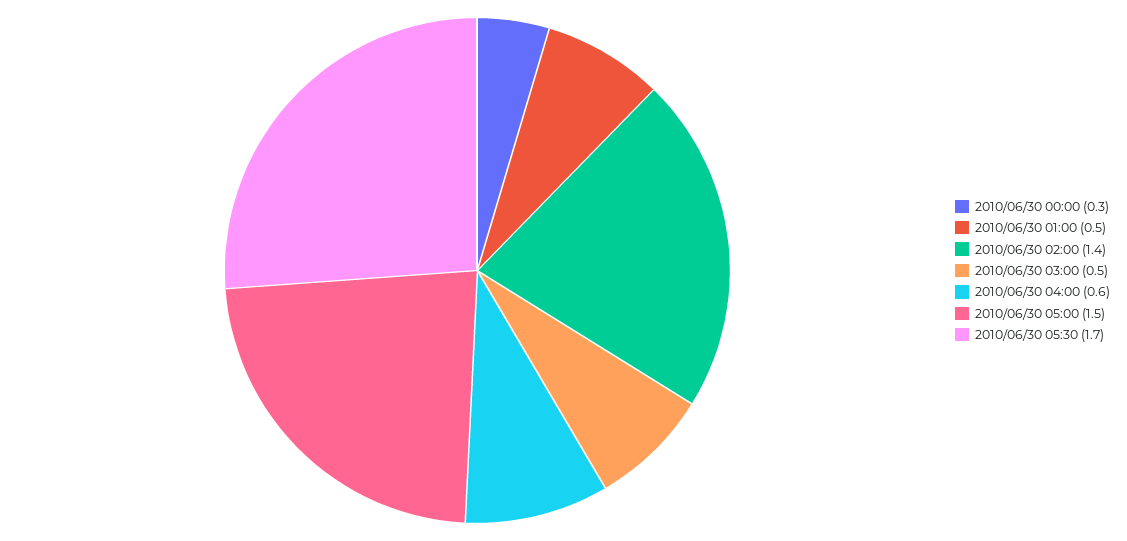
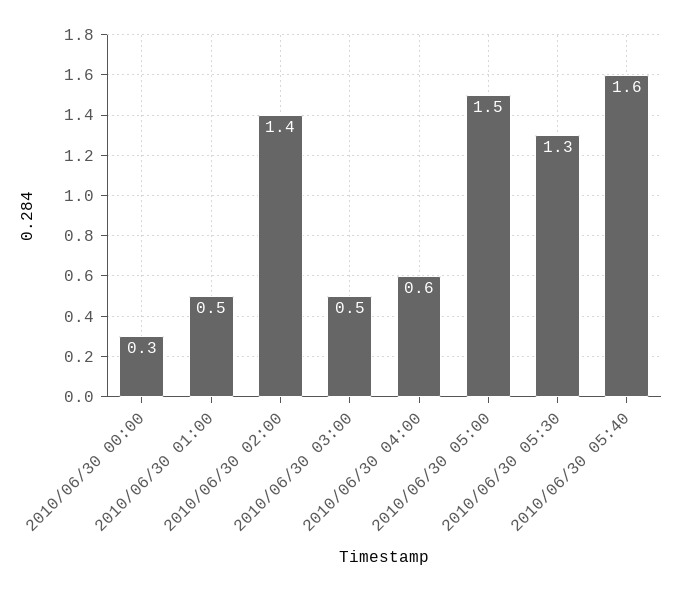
2010/06/30 05:30: 1.7 -> 1.3
2010/06/30 05:40: none -> 1.6

